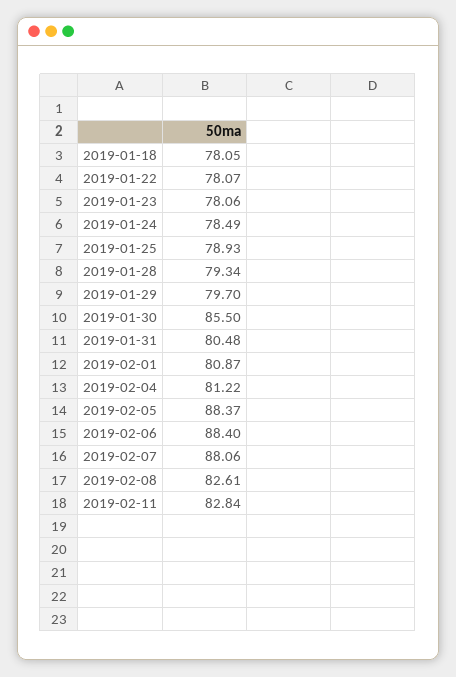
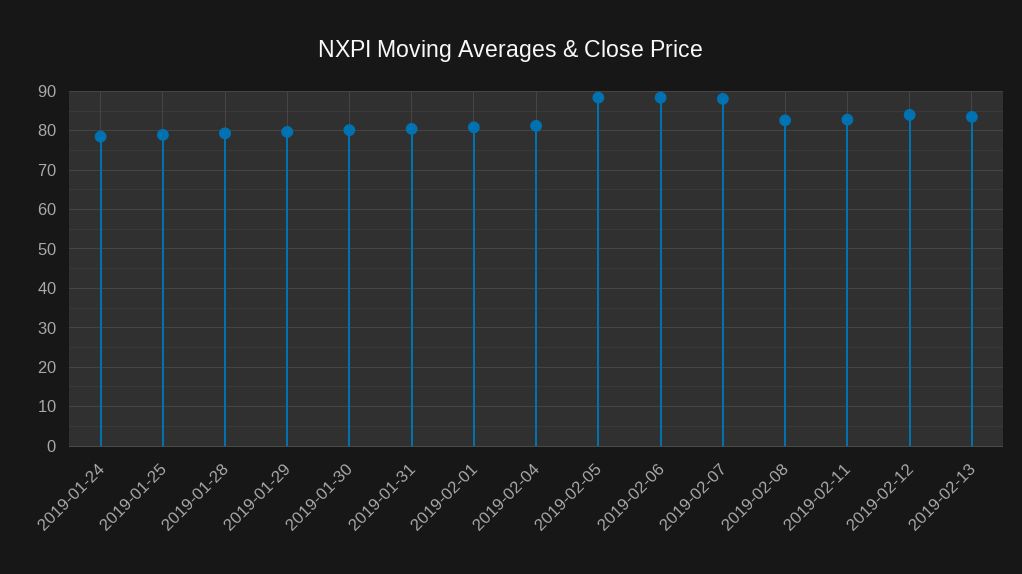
2019-01-18: 78.05 -> none
2019-01-22: 78.07 -> none
2019-01-23: 78.06 -> none
2019-01-30: 85.5 -> 80
2019-02-12: none -> 84
2019-02-13: none -> 84

